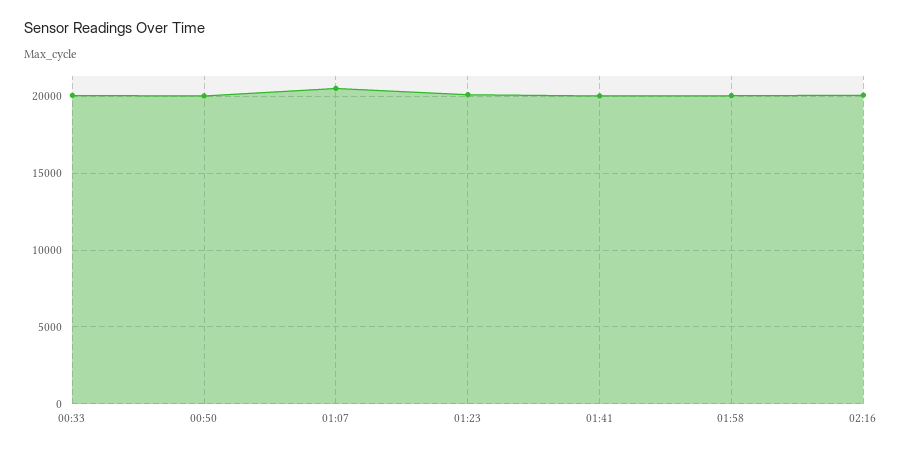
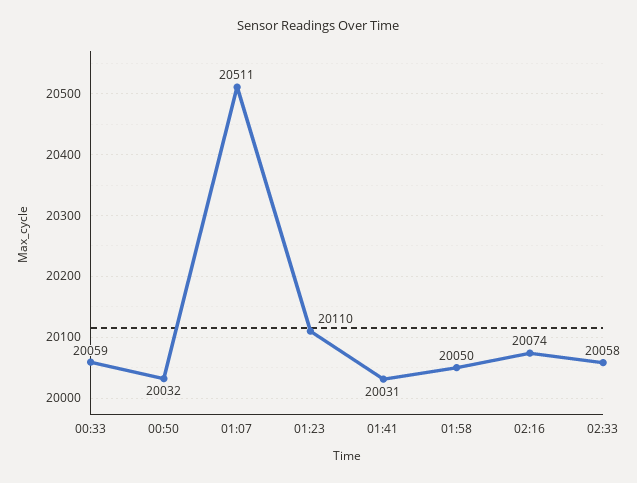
02:33: none -> 20058

